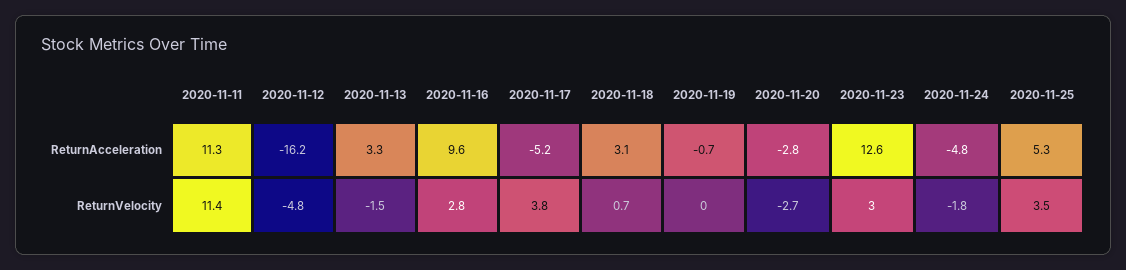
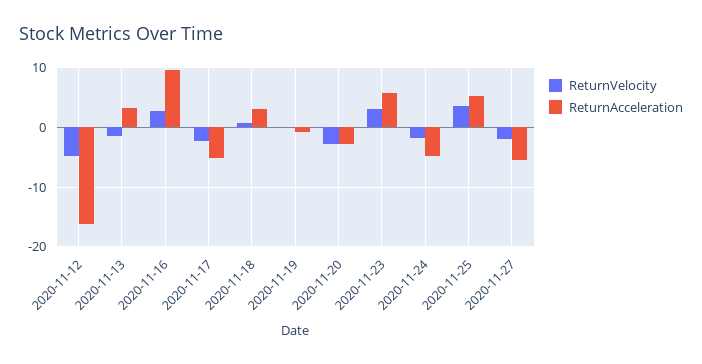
ReturnAcceleration, 2020-11-11: 11.3 -> none
ReturnAcceleration, 2020-11-23: 12.6 -> 6
ReturnVelocity, 2020-11-11: 11.4 -> none
ReturnVelocity, 2020-11-17: 3.8 -> -2
ReturnVelocity, 2020-11-27: none -> -2
ReturnAcceleration, 2020-11-27: none -> -6

